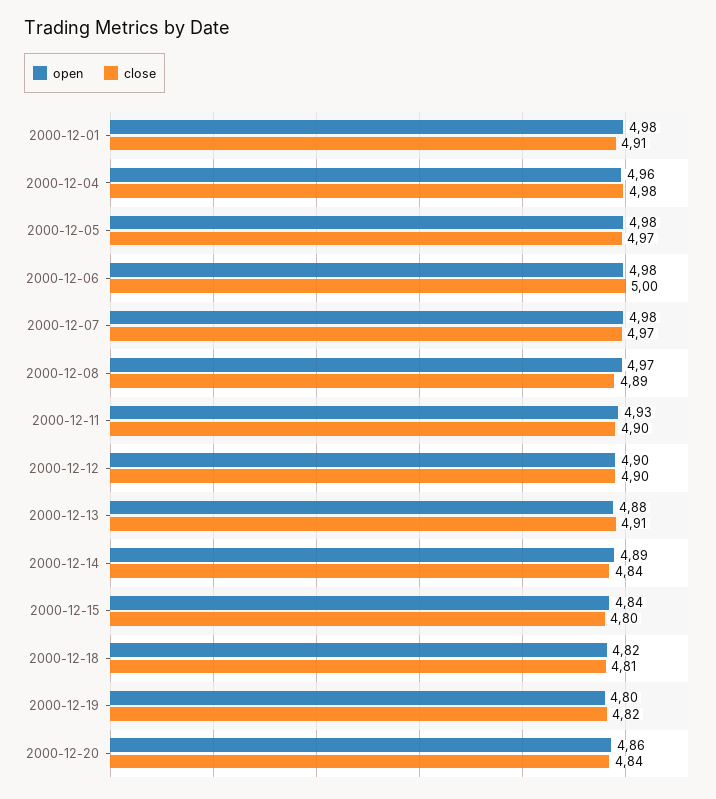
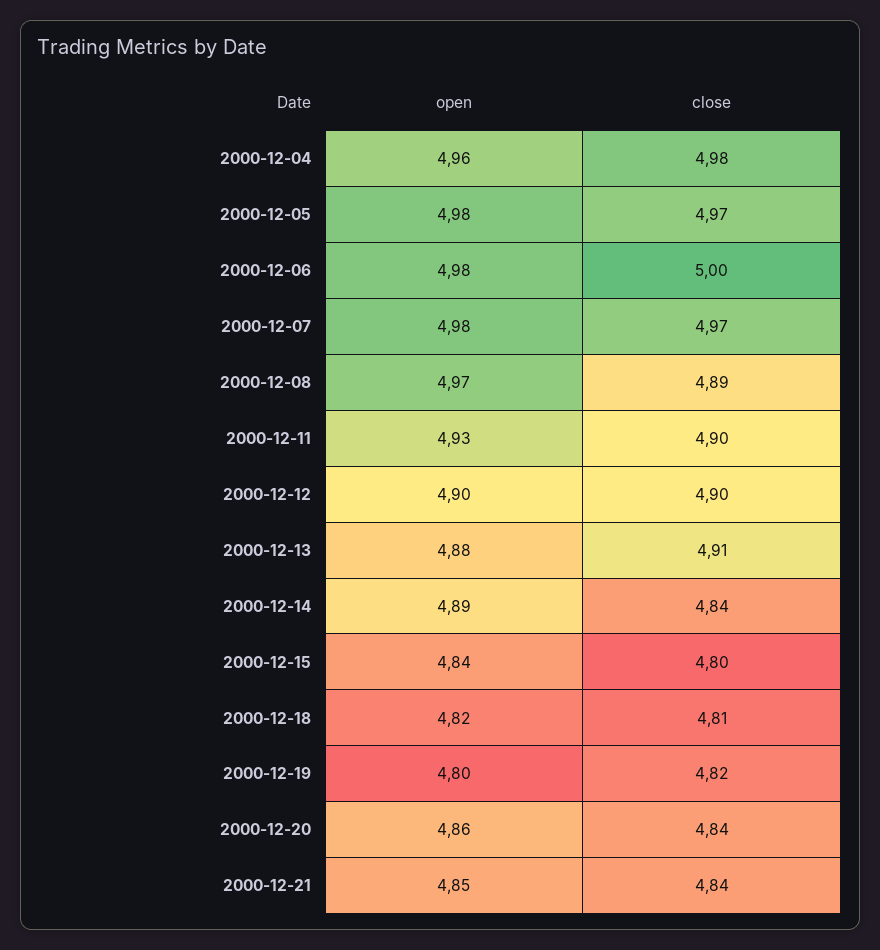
open, 2000-12-01: 4.98 -> none
close, 2000-12-01: 4.91 -> none
open, 2000-12-21: none -> 4.85
close, 2000-12-21: none -> 4.84

